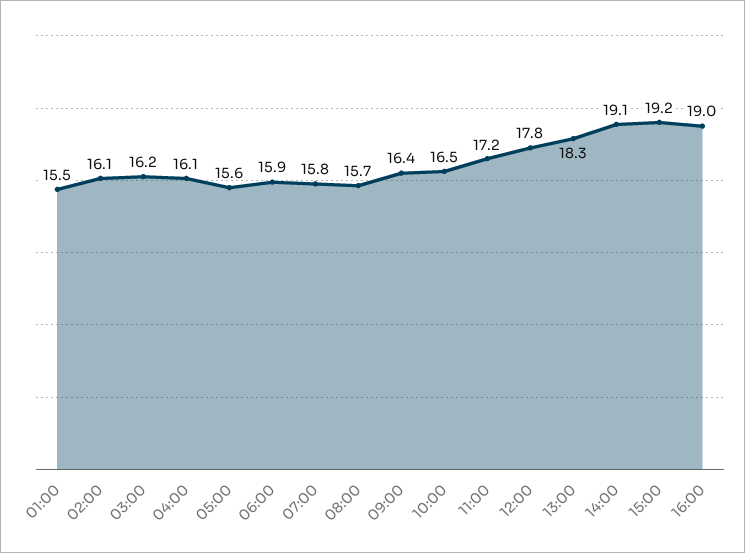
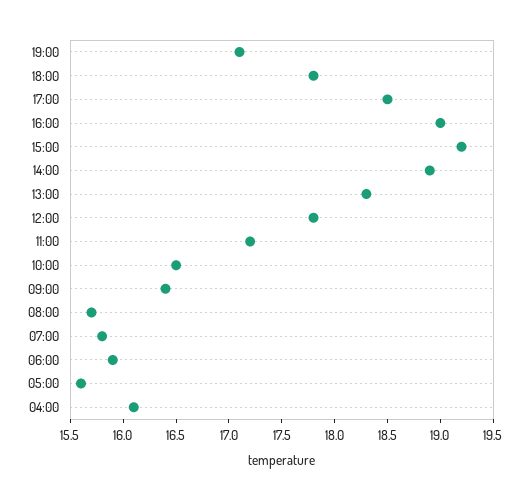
01:00: 15.5 -> none
02:00: 16.1 -> none
03:00: 16.2 -> none
14:00: 19.1 -> 18.9
19:00: none -> 17.1
18:00: none -> 17.8
17:00: none -> 18.5

